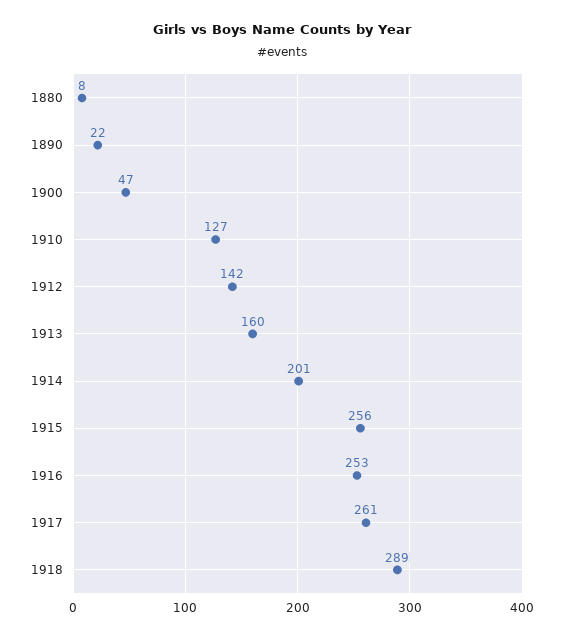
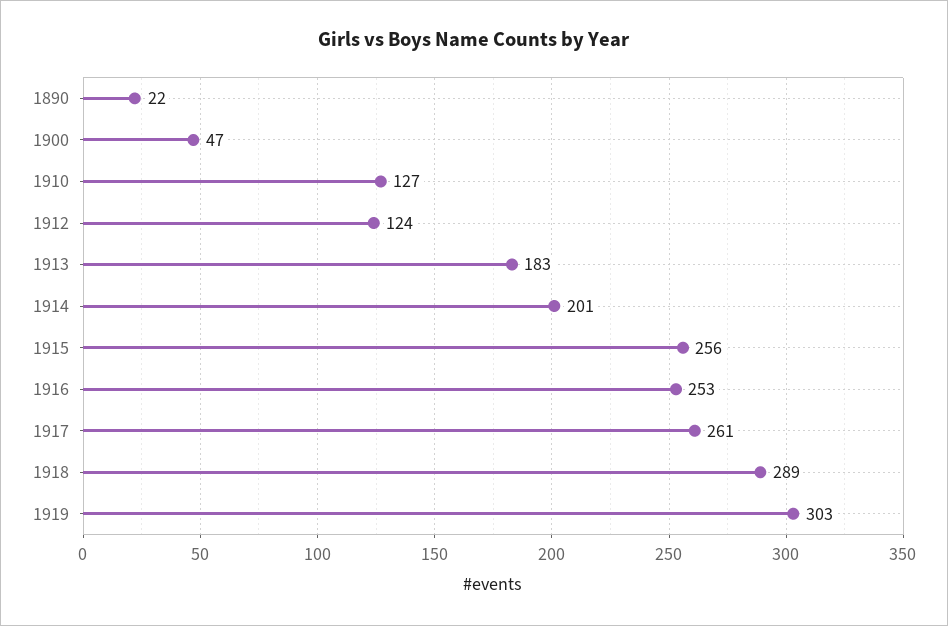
1880: 8 -> none
1912: 142 -> 124
1913: 160 -> 183
1919: none -> 303

